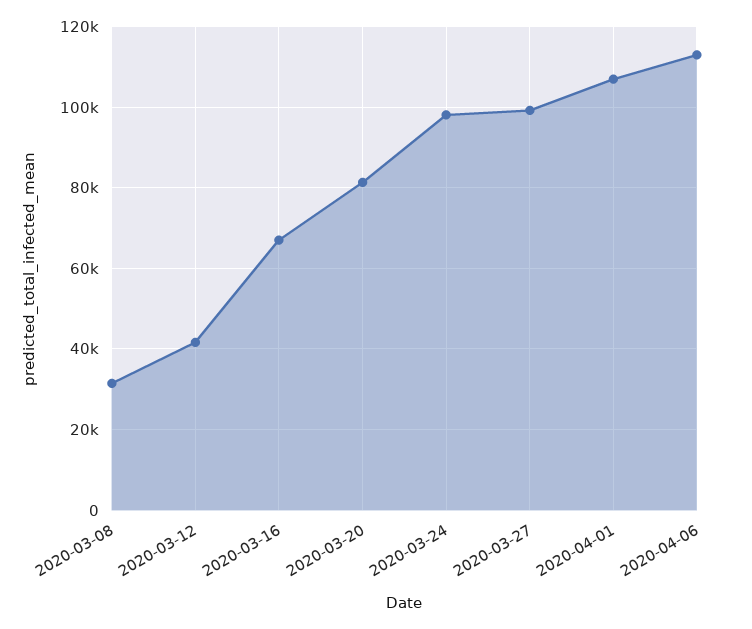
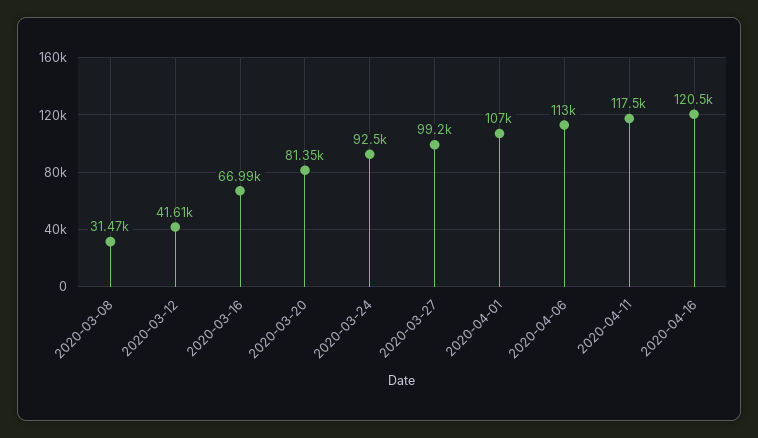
2020-03-24: 98000 -> 92500
2020-04-11: none -> 117500
2020-04-16: none -> 120500

